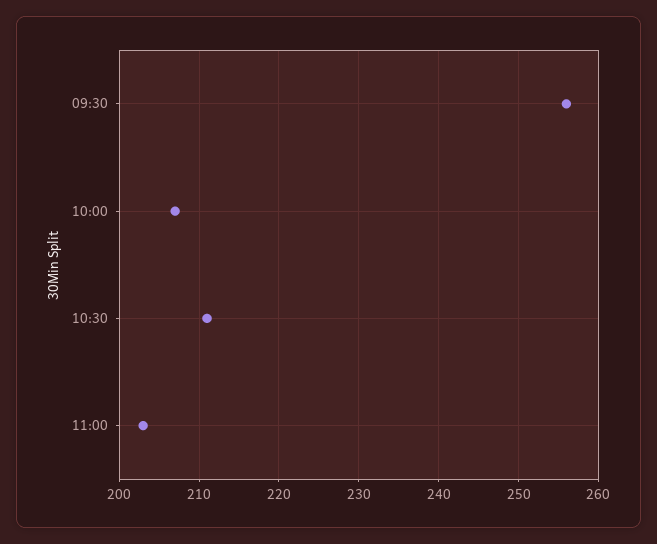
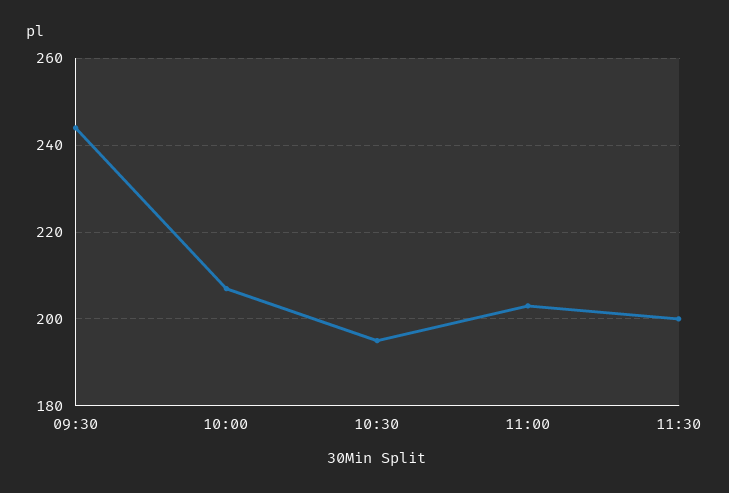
09:30: 256 -> 245
10:30: 211 -> 195
11:30: none -> 200

